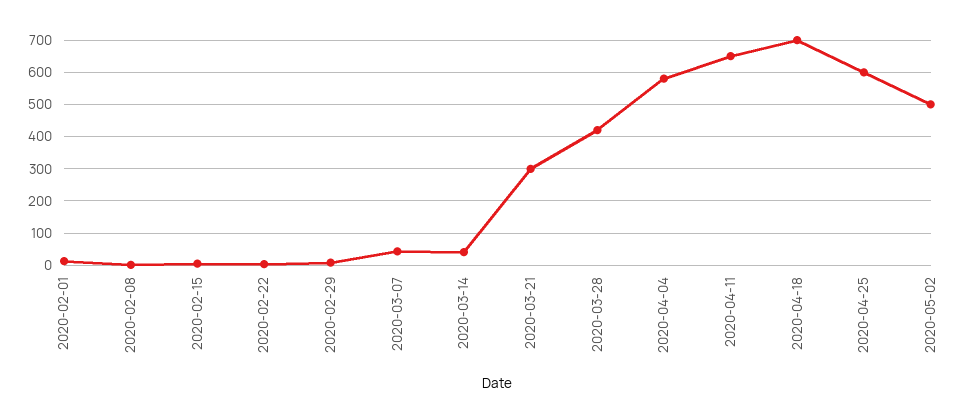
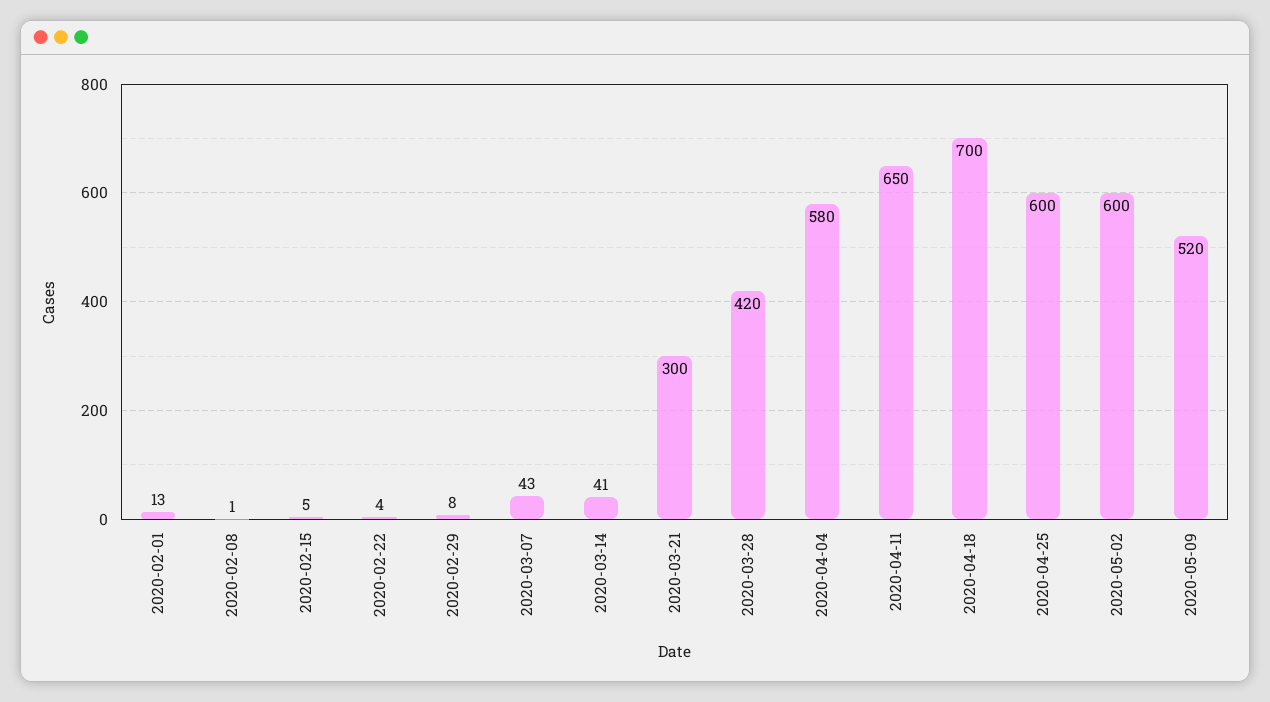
2020-05-02: 500 -> 600
2020-05-09: none -> 520

